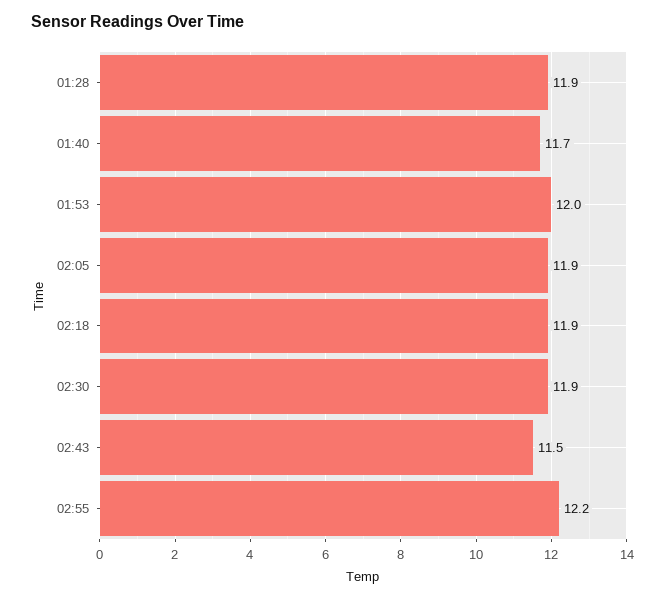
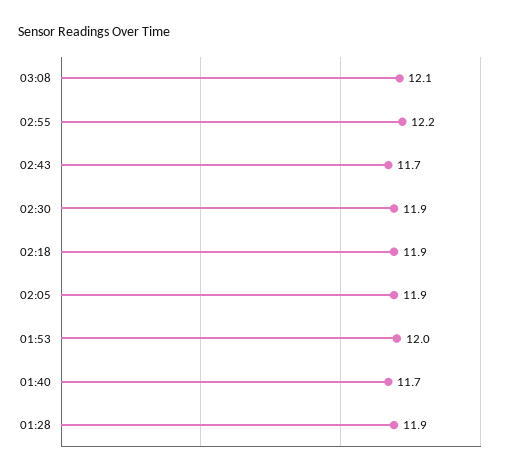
02:43: 11.5 -> 11.7
03:08: none -> 12.1

